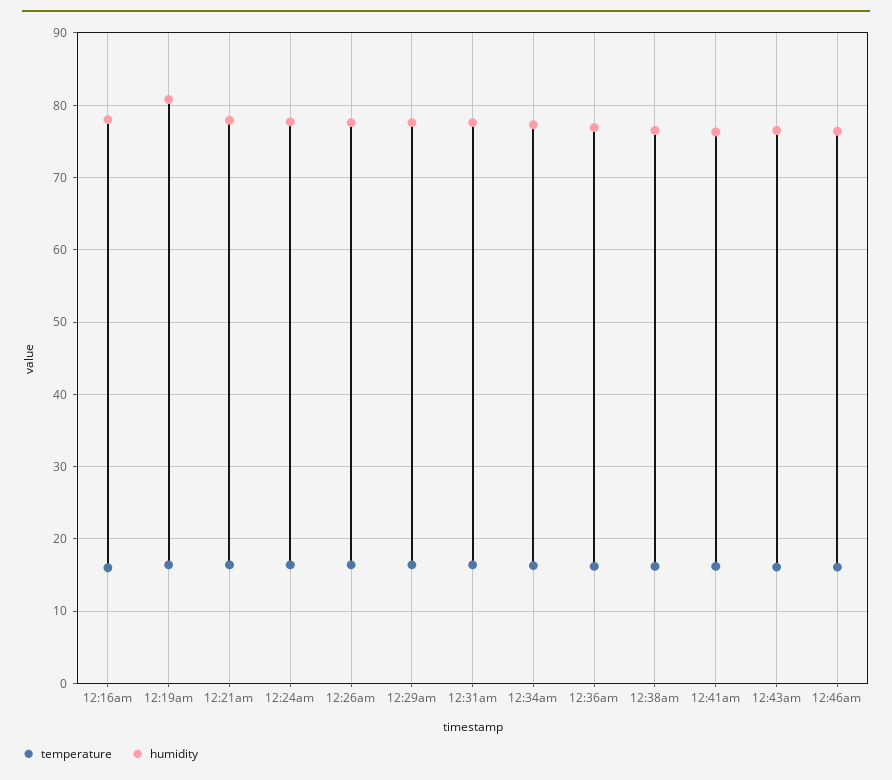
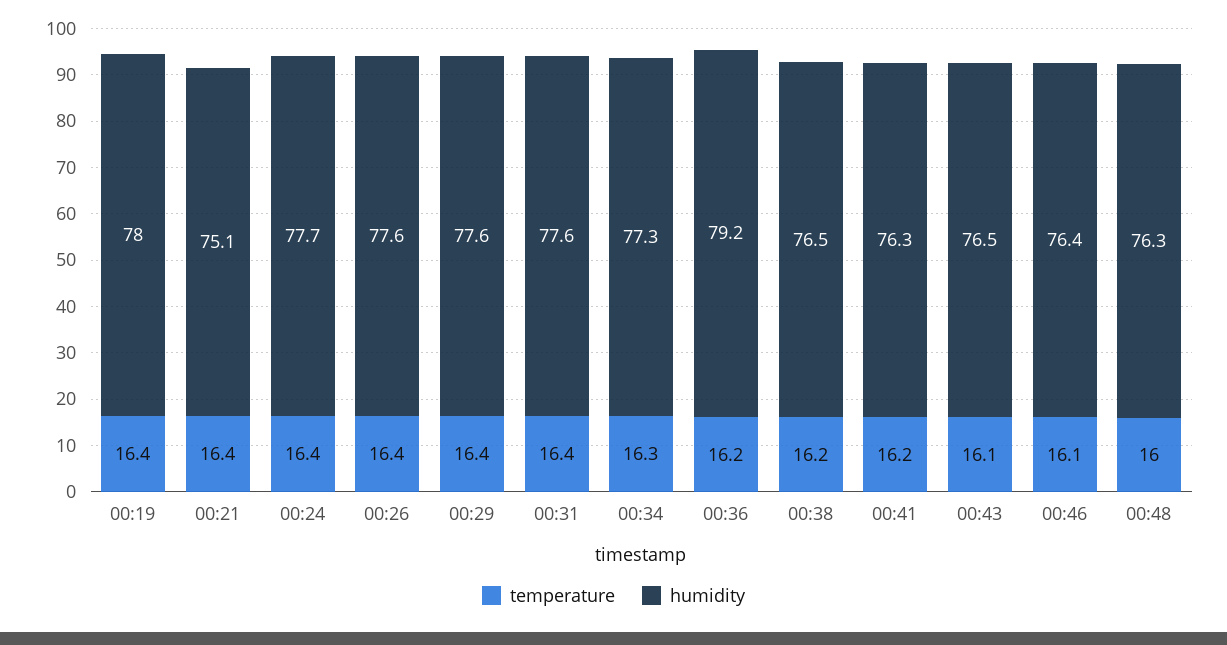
temperature, 12:16am: 16 -> none
humidity, 12:16am: 78 -> none
humidity, 12:19am: 81 -> 78
humidity, 12:21am: 78 -> 75.1
humidity, 12:36am: 77 -> 79.2
temperature, 00:48: none -> 16
humidity, 00:48: none -> 76.3

